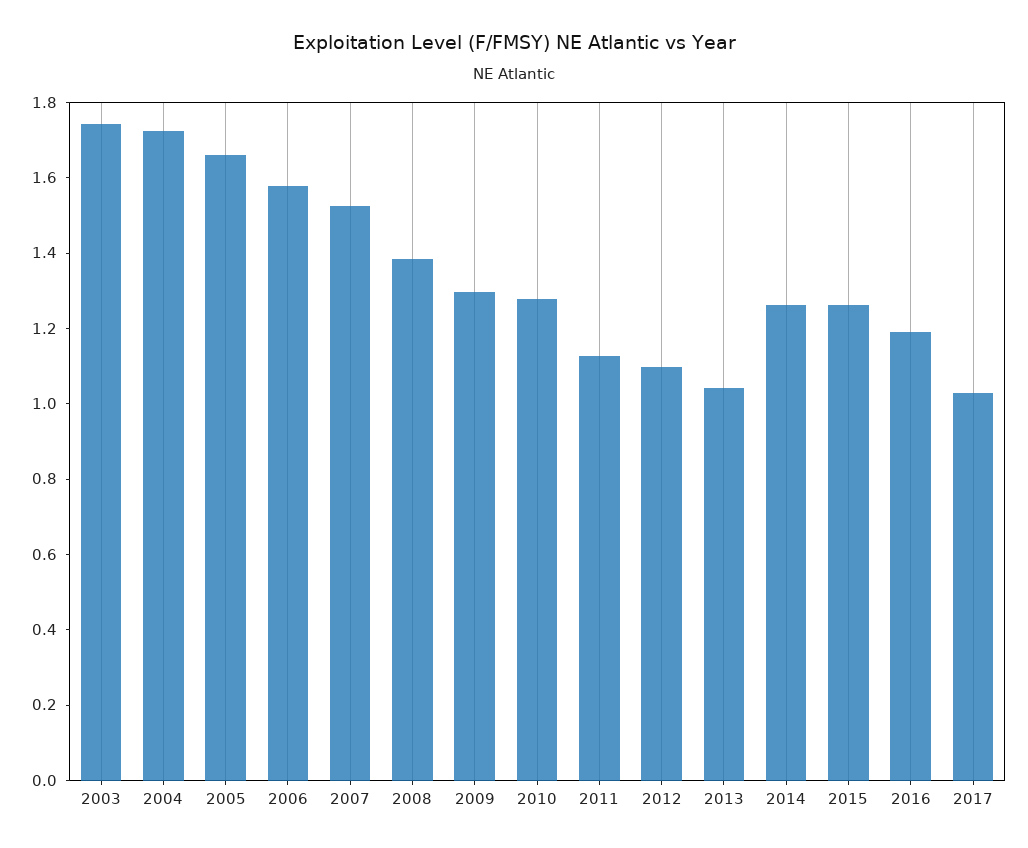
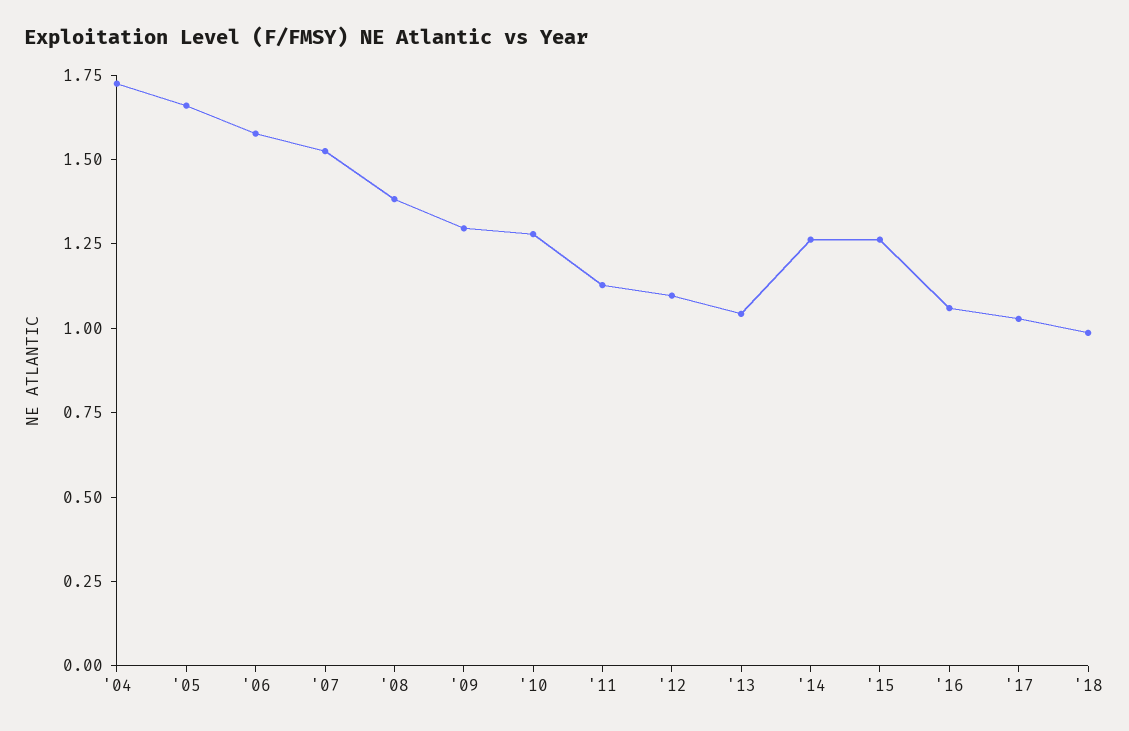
2003: 1.75 -> none
2016: 1.2 -> 1.05
'18: none -> 1

